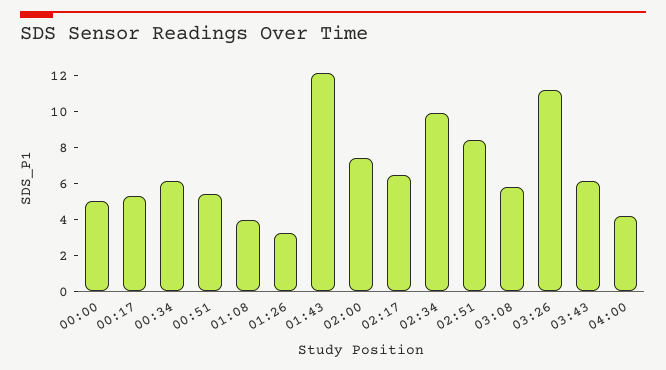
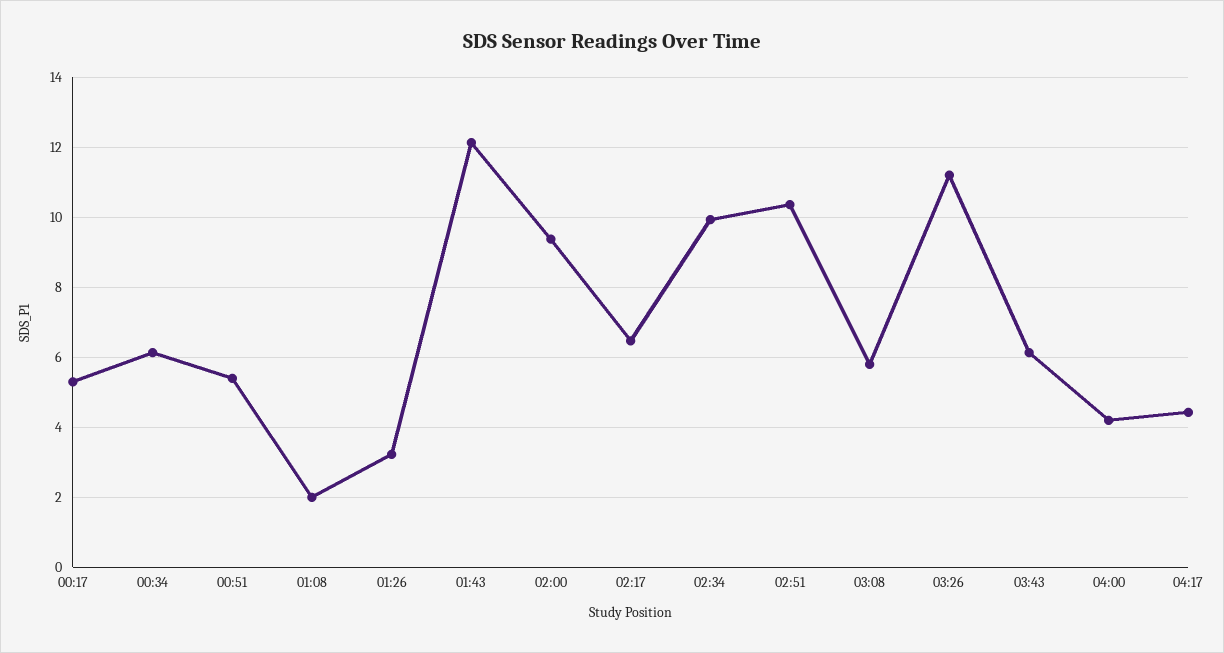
00:00: 5 -> none
01:08: 4 -> 2
02:00: 7.5 -> 9.4
02:51: 8.5 -> 10.4
04:17: none -> 4.4

